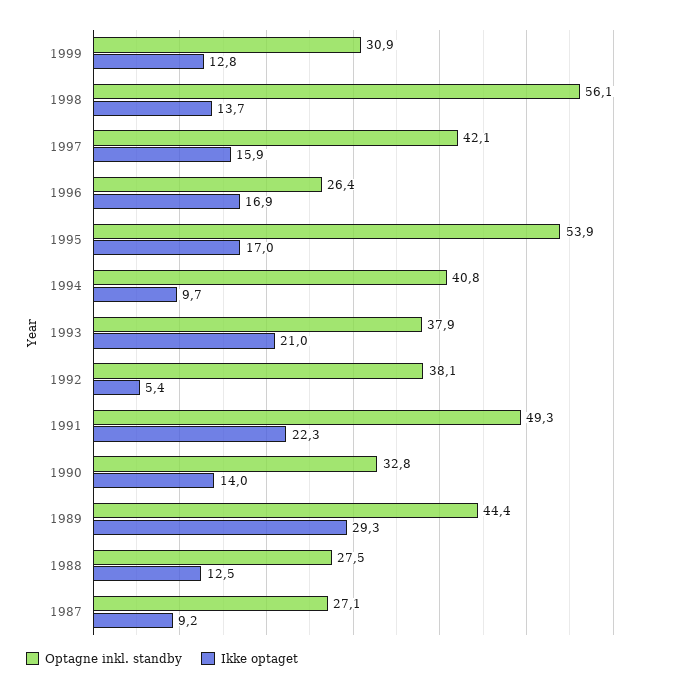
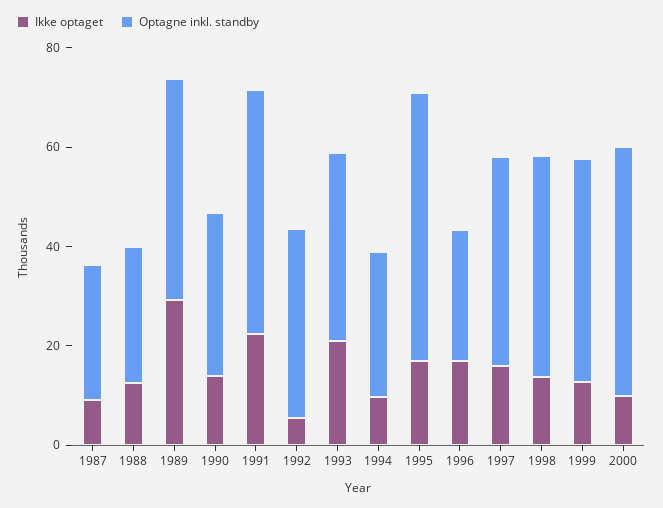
Optagne inkl. standby, 1999: 30.9 -> 45
Optagne inkl. standby, 1998: 56.1 -> 45
Optagne inkl. standby, 1994: 40.8 -> 30
Ikke optaget, 2000: none -> 10
Optagne inkl. standby, 2000: none -> 50

